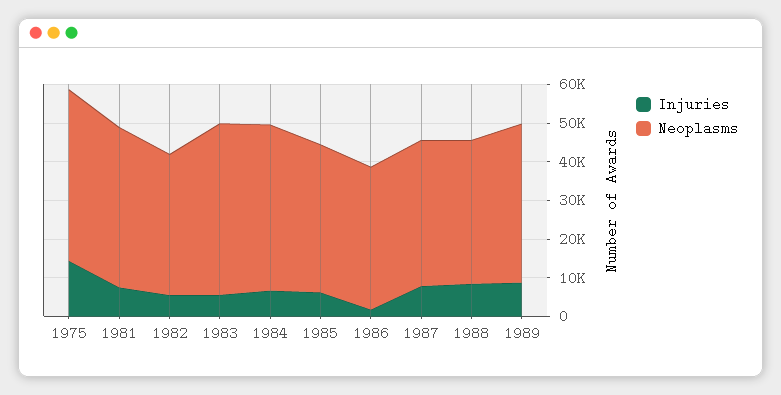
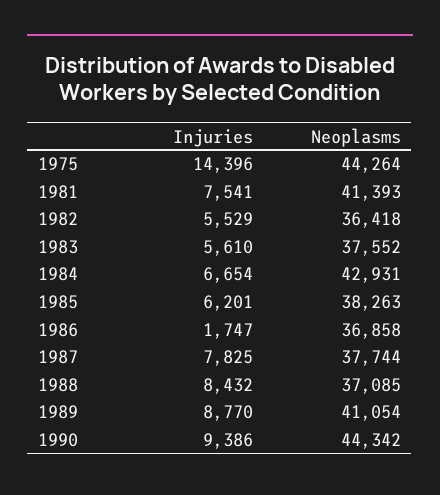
Neoplasms, 1983: 45000 -> 37552
Injuries, 1990: none -> 9386
Neoplasms, 1990: none -> 44342

